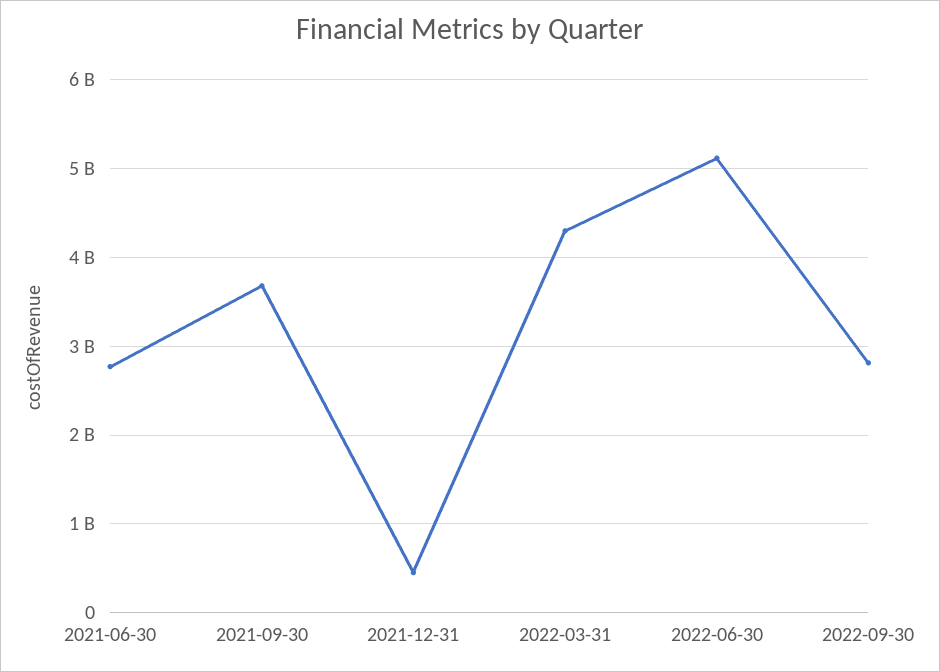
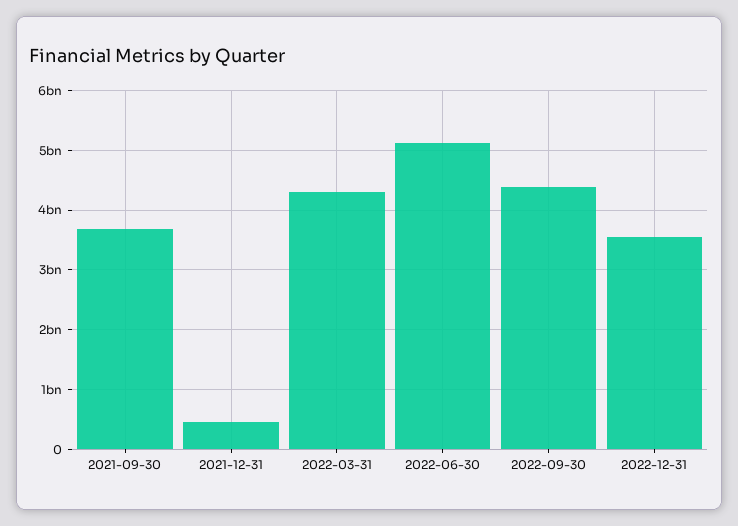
2021-06-30: 2800000000 -> none
2022-09-30: 2800000000 -> 4400000000
2022-12-31: none -> 3600000000

